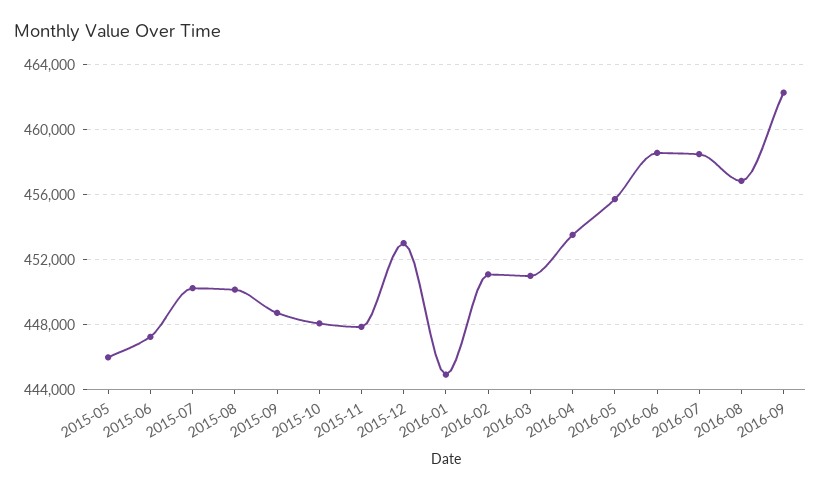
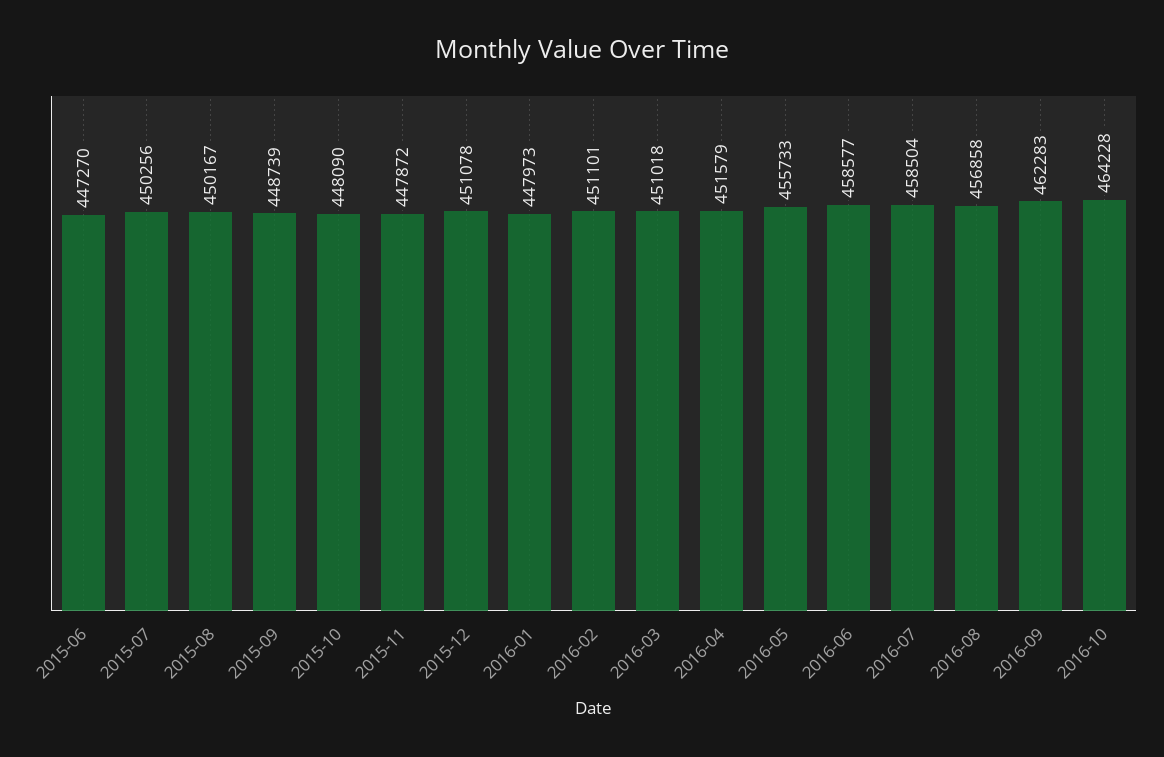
2015-05: 446000 -> none
2015-12: 453000 -> 451078
2016-01: 445000 -> 447973
2016-04: 453500 -> 451579
2016-10: none -> 464228

